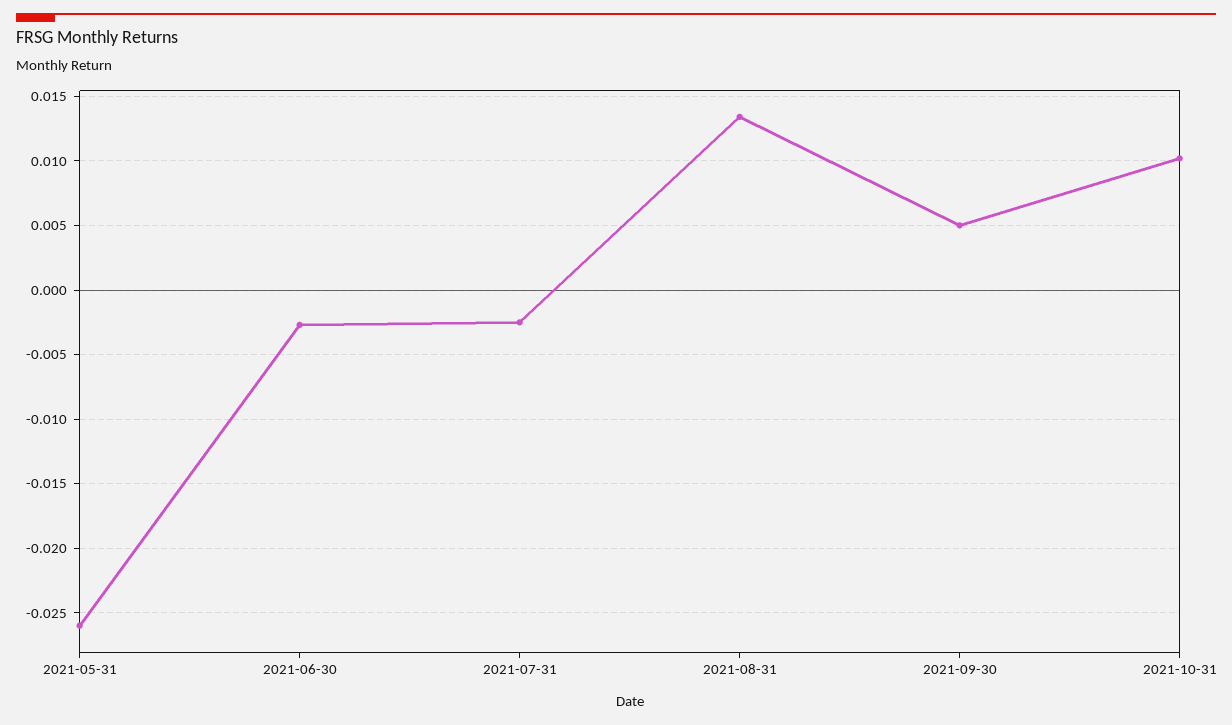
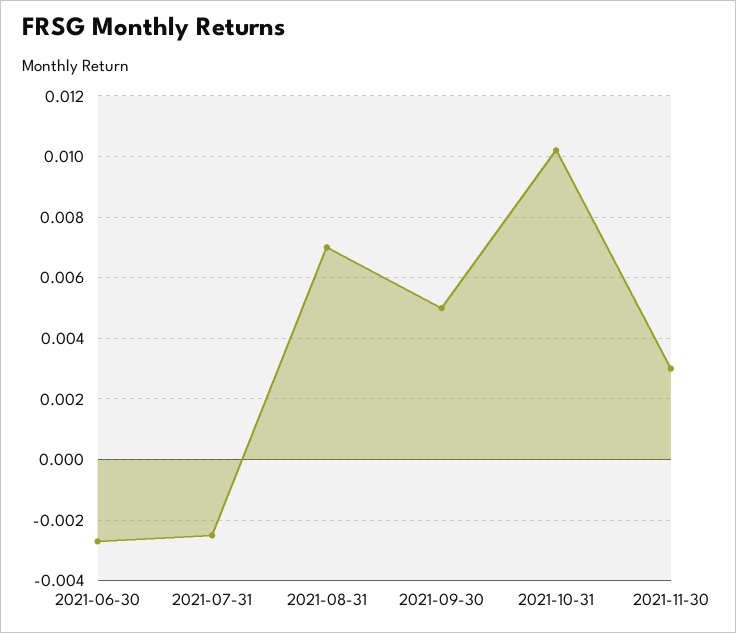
2021-05-31: -0.026 -> none
2021-08-31: 0.0135 -> 0.007
2021-11-30: none -> 0.003

